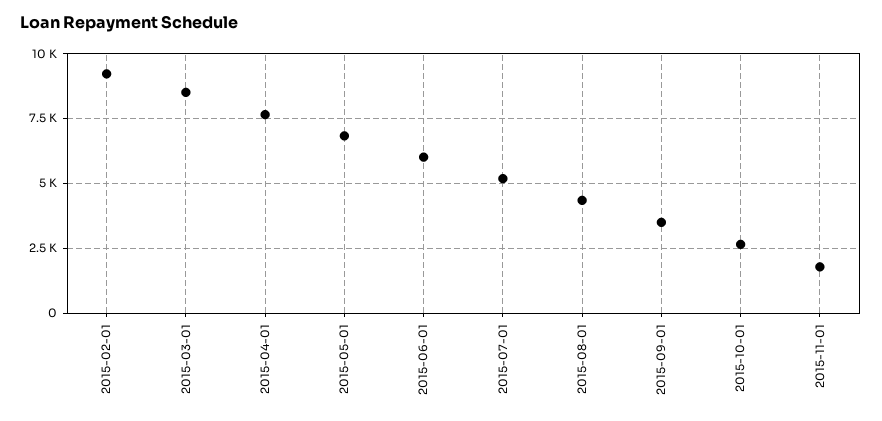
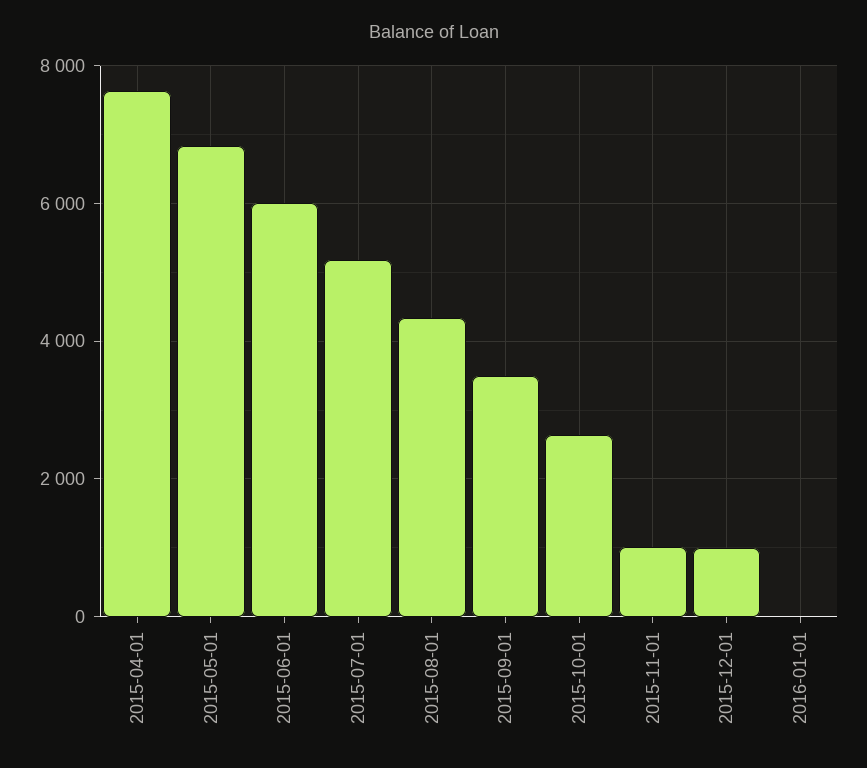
2015-02-01: 9250 -> none
2015-03-01: 8500 -> none
2015-11-01: 1750 -> 1000
2015-12-01: none -> 1000
2016-01-01: none -> 0

